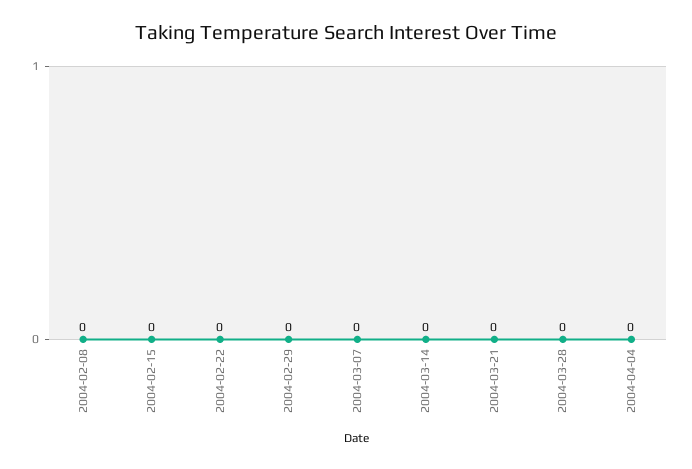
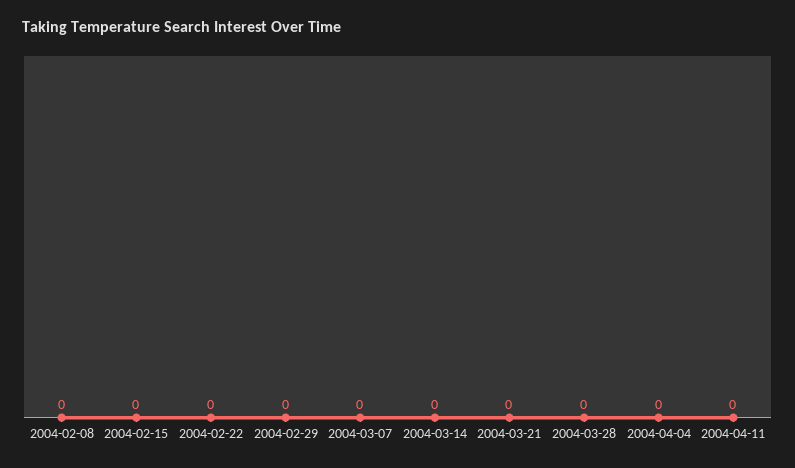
2004-04-11: none -> 0

